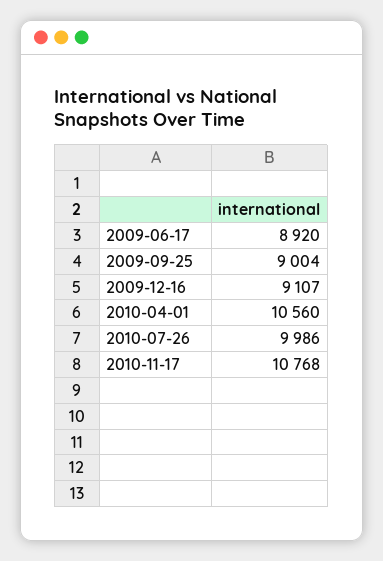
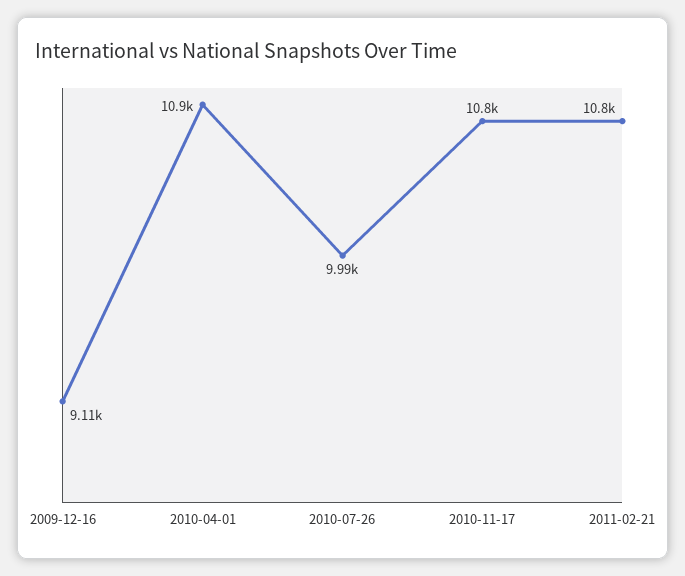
2009-06-17: 8920 -> none
2009-09-25: 9004 -> none
2010-04-01: 10560 -> 10900
2011-02-21: none -> 10800

